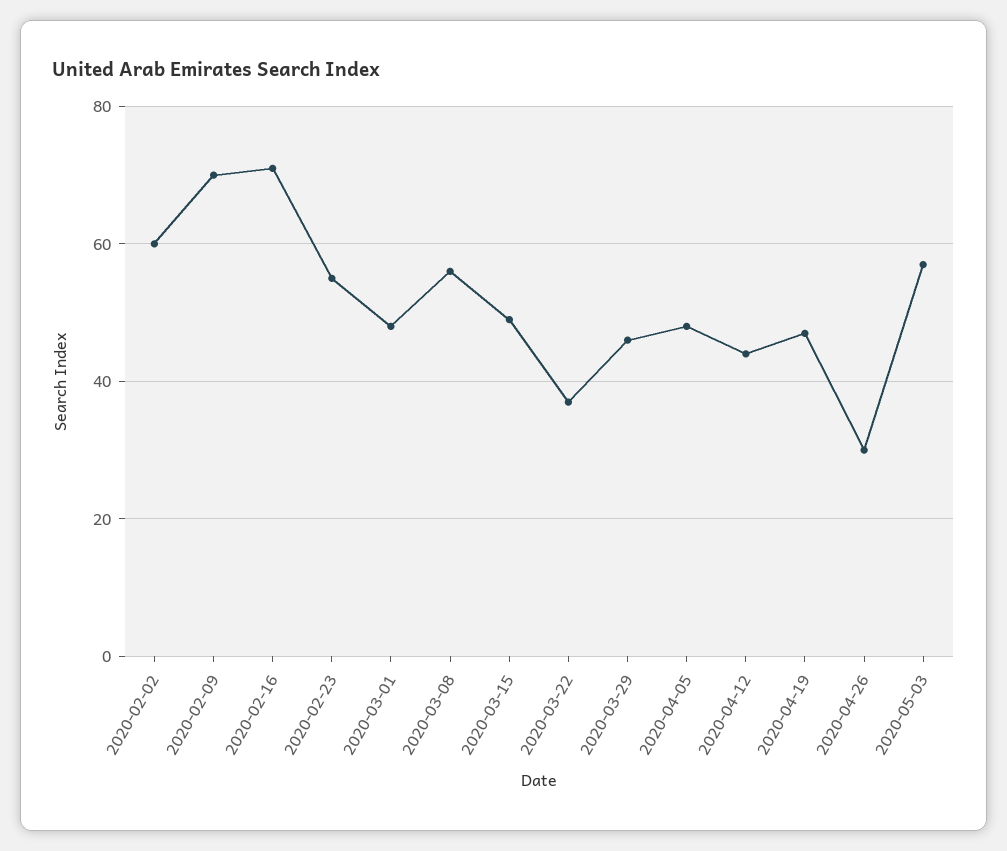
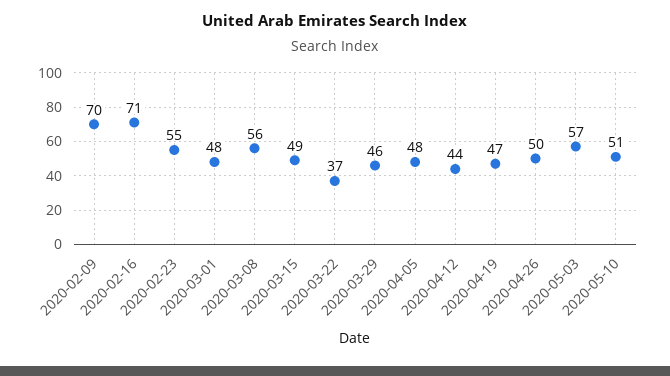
2020-02-02: 60 -> none
2020-04-26: 30 -> 50
2020-05-10: none -> 51

